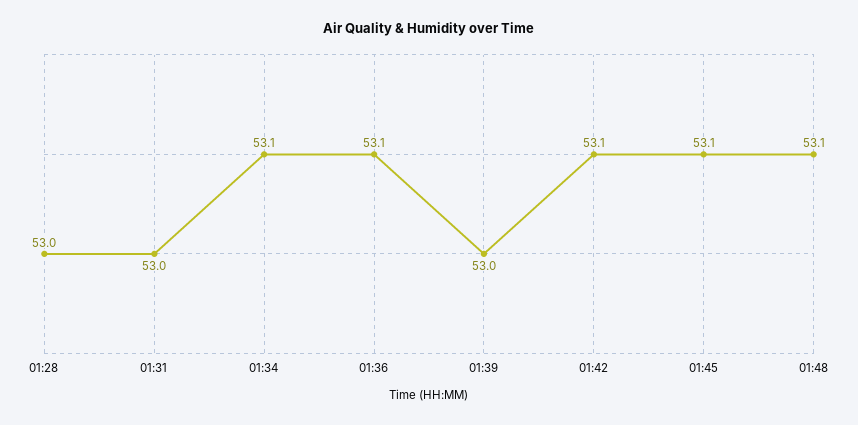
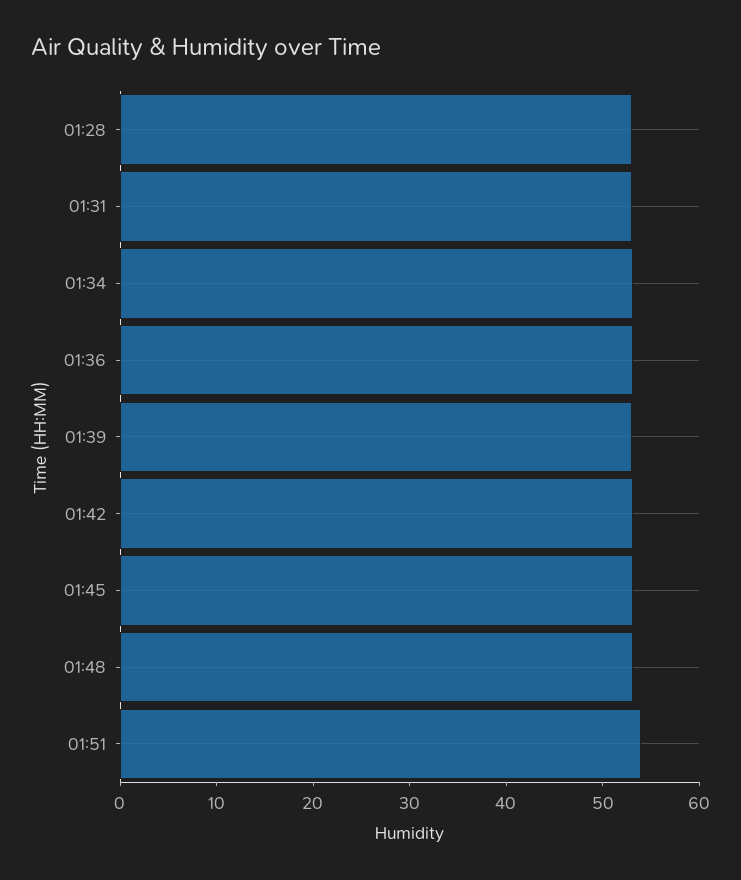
01:51: none -> 54

